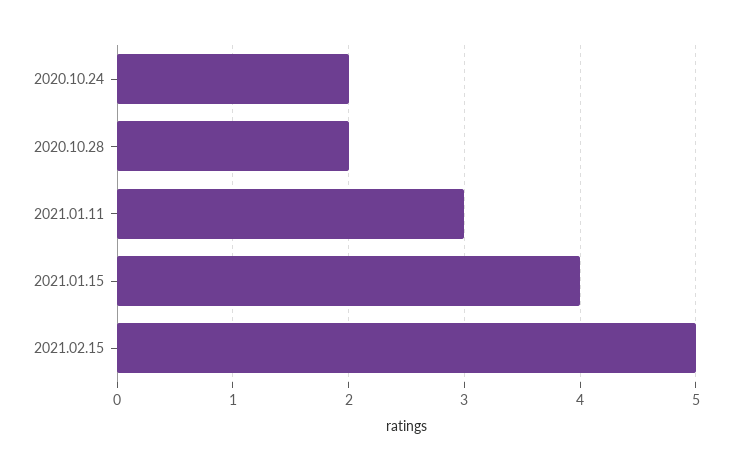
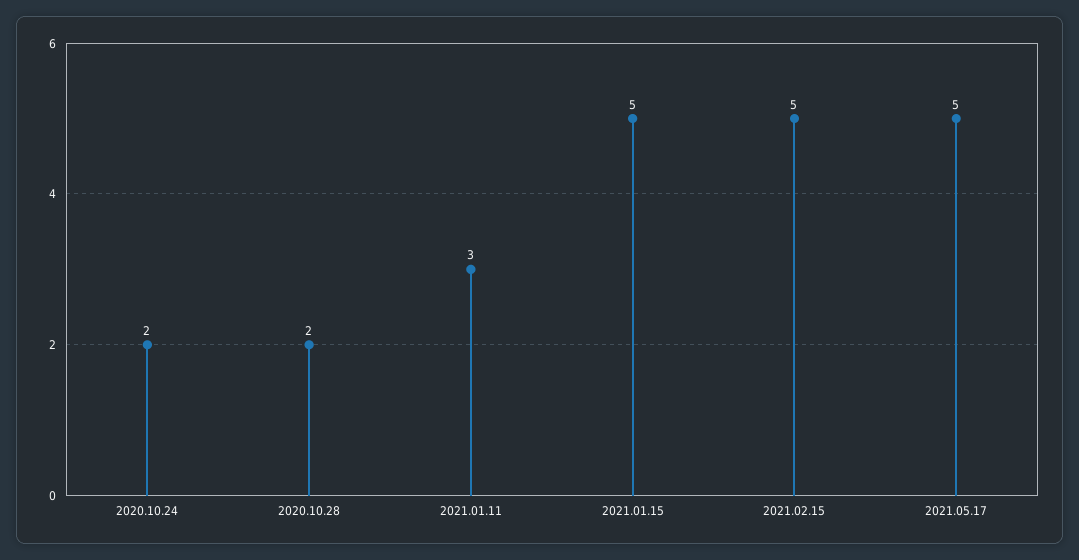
2021.01.15: 4 -> 5
2021.05.17: none -> 5

